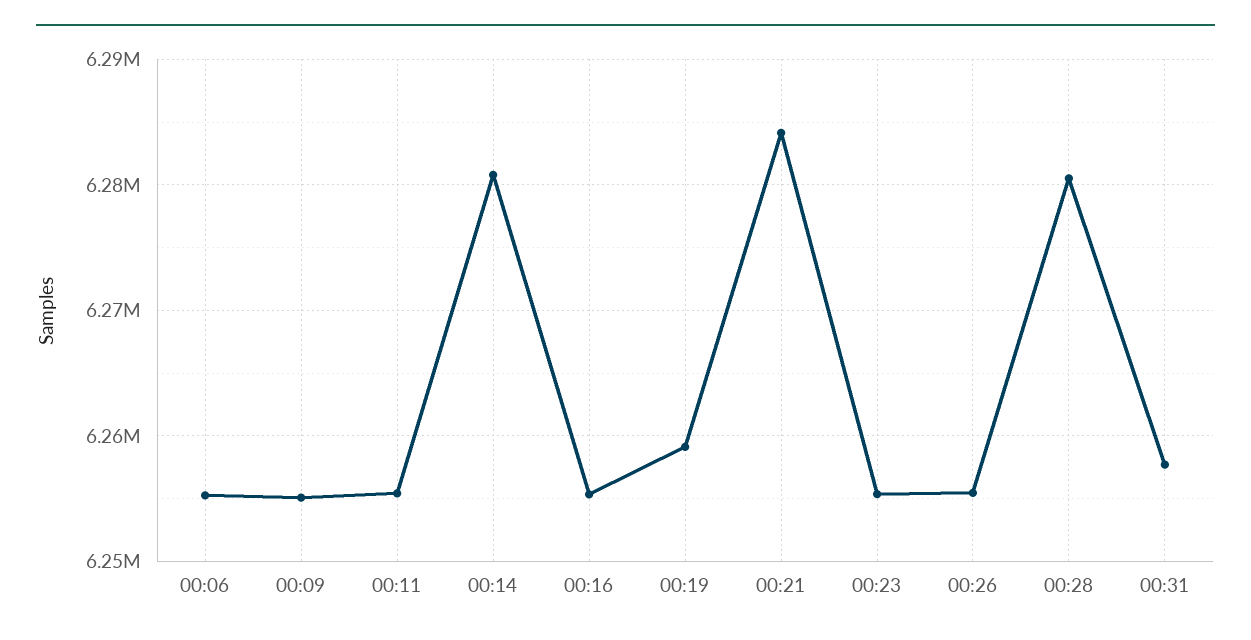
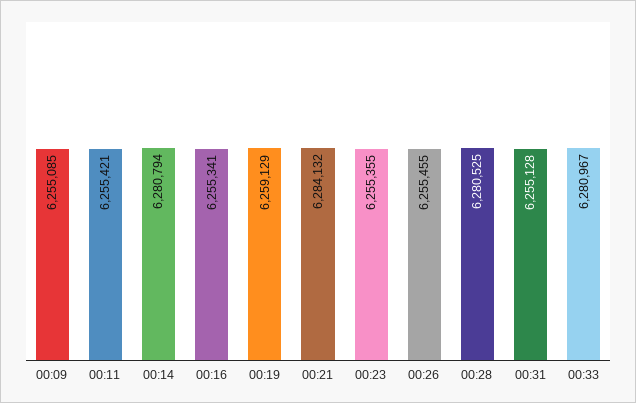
00:06: 6255000 -> none
00:31: 6258000 -> 6255128
00:33: none -> 6280967

